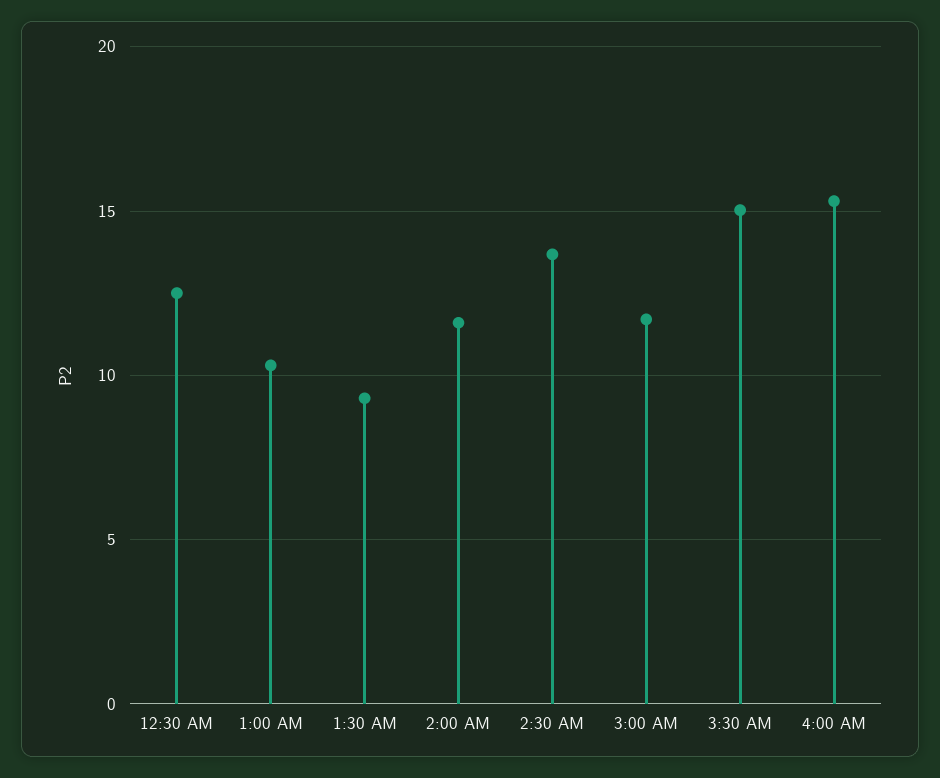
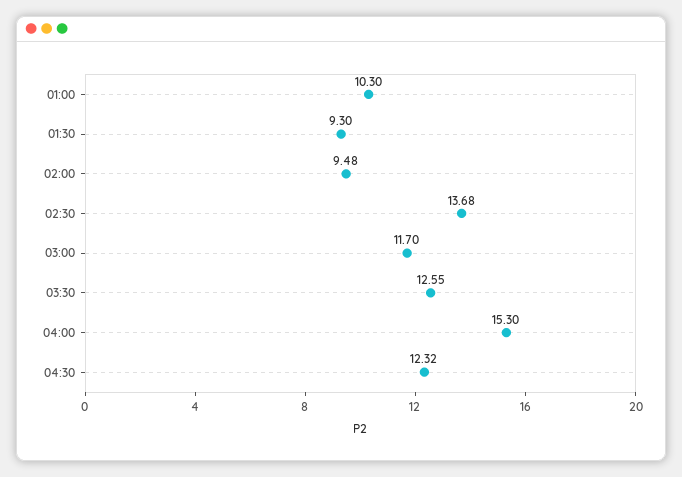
12:30 AM: 12.5 -> none
2:00 AM: 11.5 -> 9.48
3:30 AM: 15 -> 12.55
04:30: none -> 12.32

